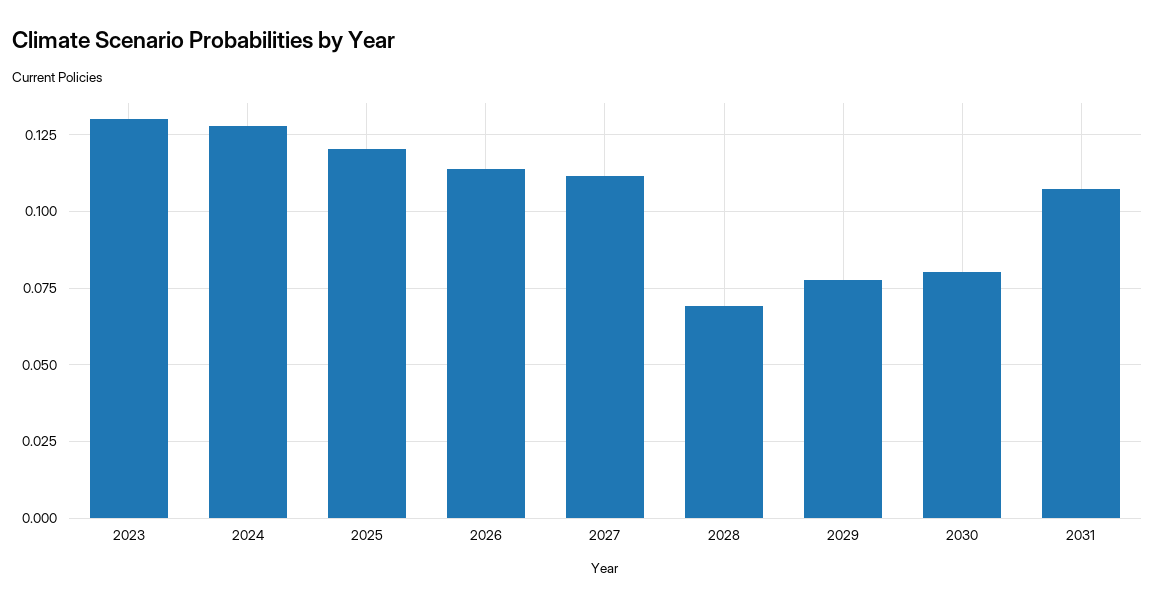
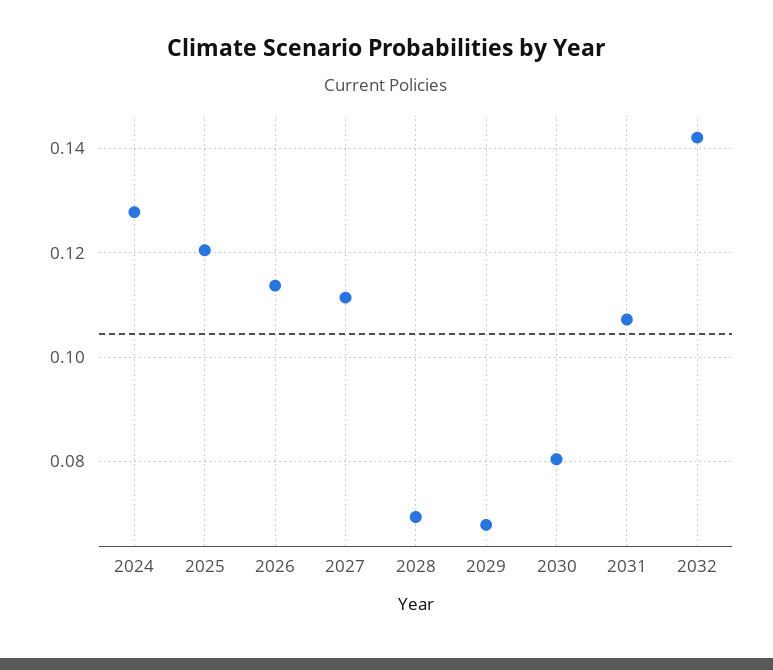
2023: 0.13 -> none
2029: 0.0775 -> 0.068
2032: none -> 0.142

